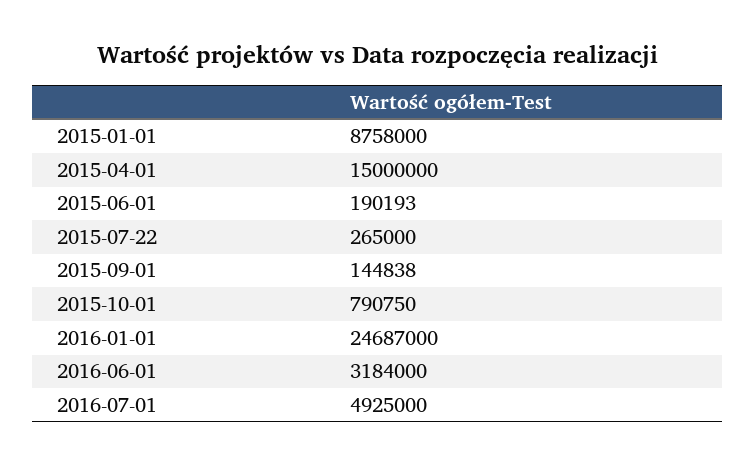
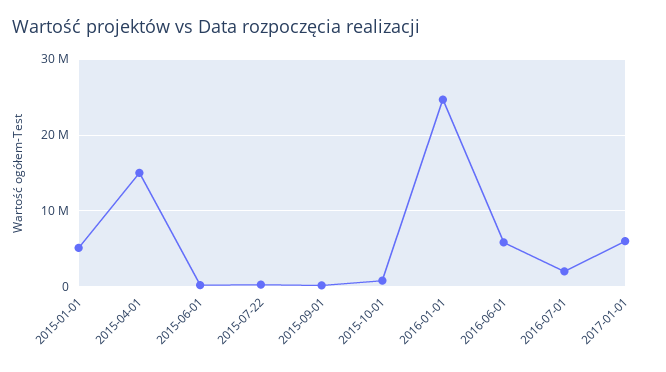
2015-01-01: 8758000 -> 5000000
2016-06-01: 3184000 -> 6000000
2016-07-01: 4925000 -> 2000000
2017-01-01: none -> 6000000

